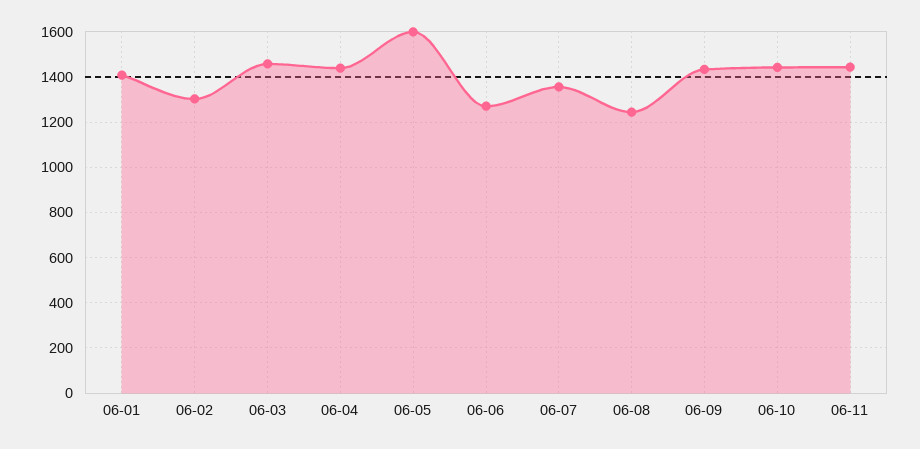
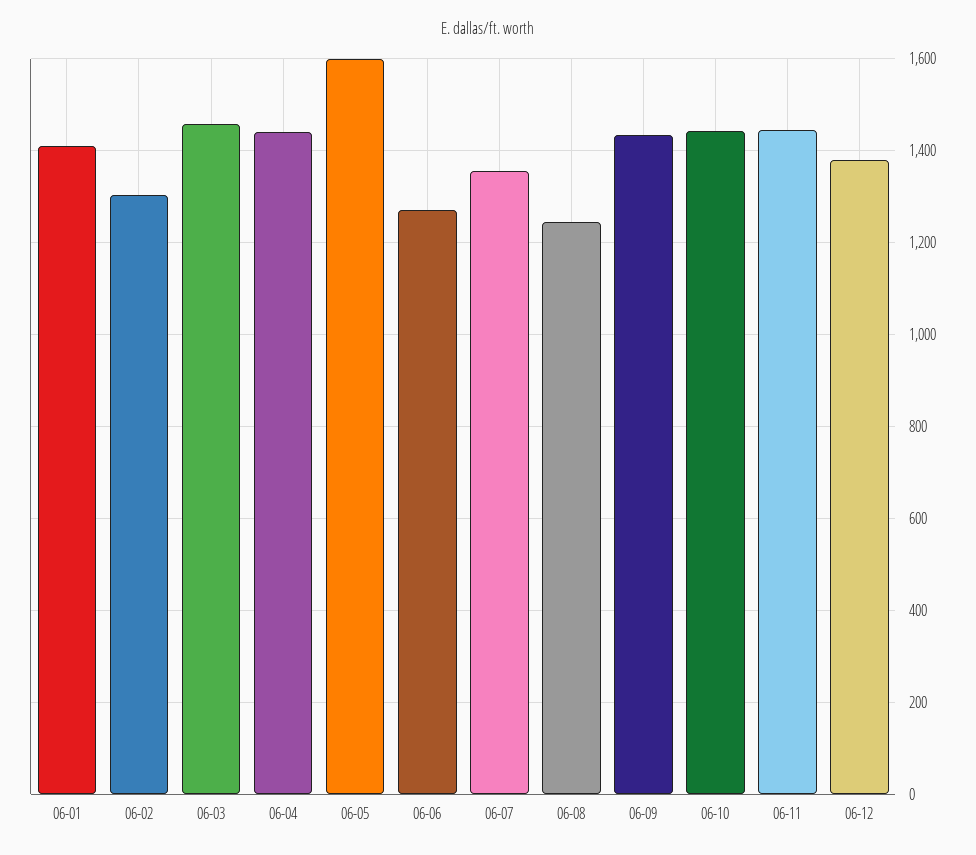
06-12: none -> 1380

